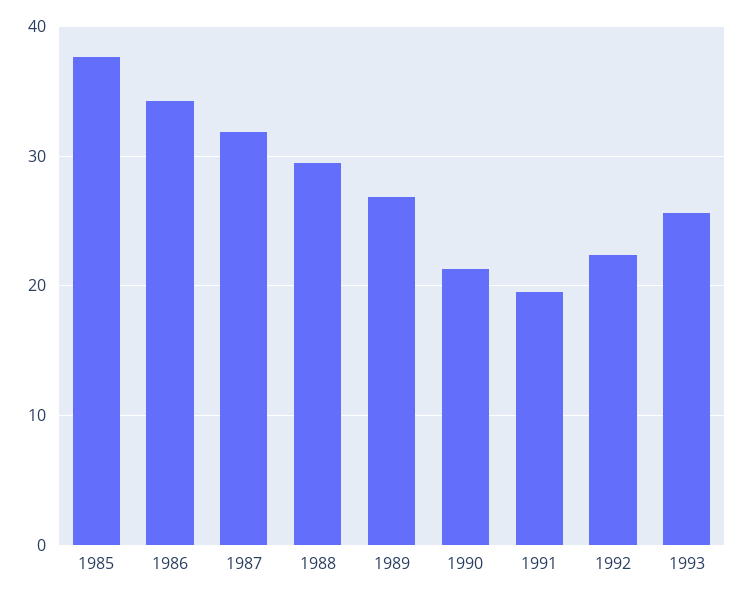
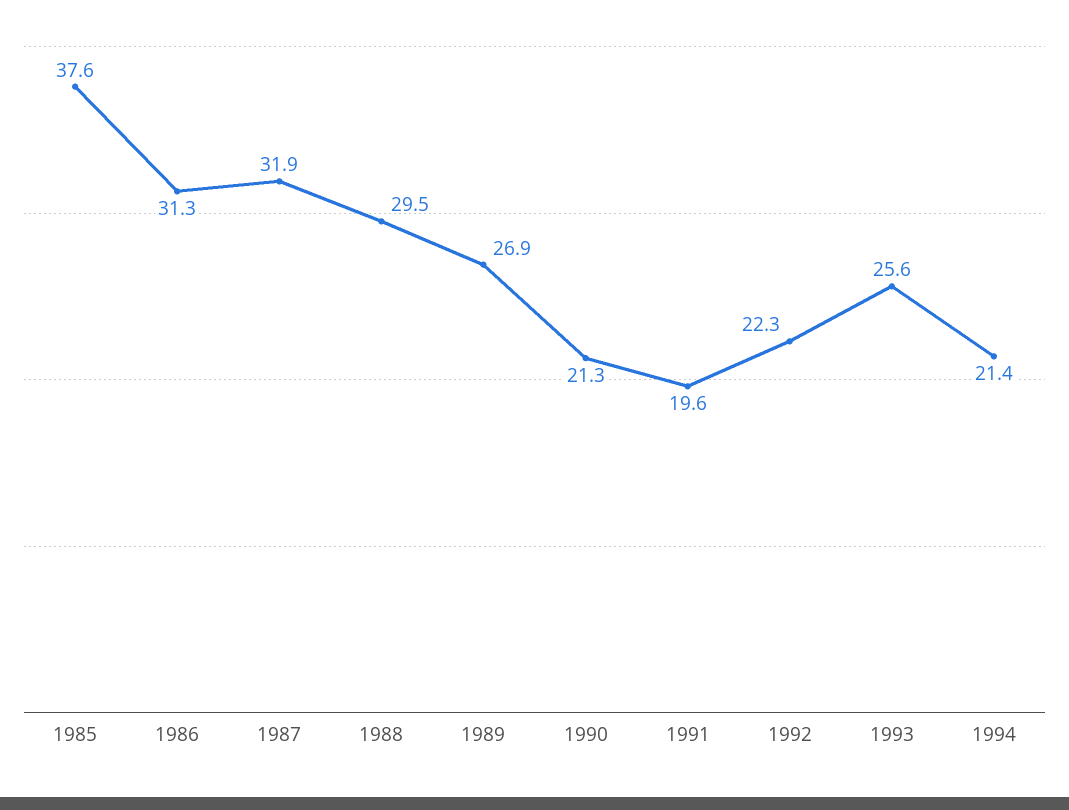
1986: 34 -> 31.3
1994: none -> 21.4

